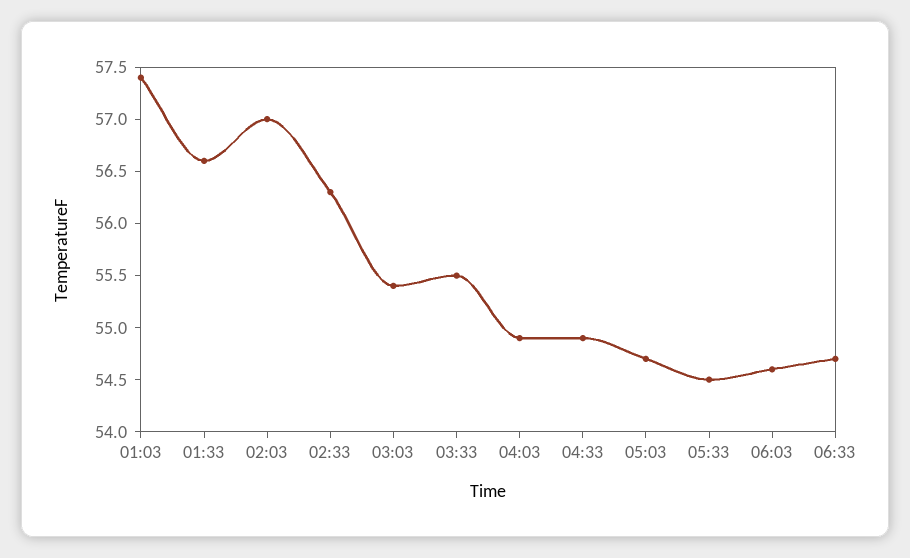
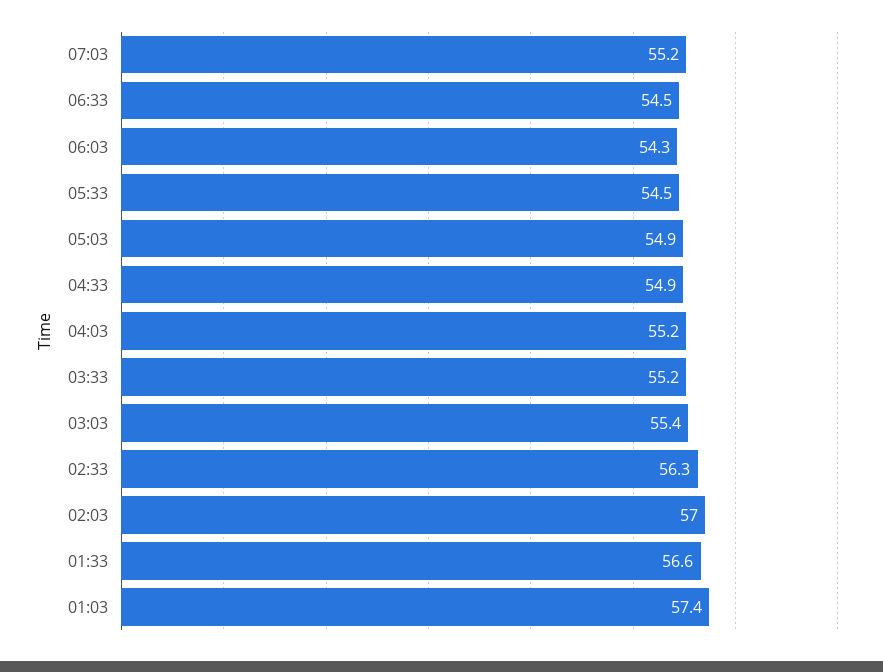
03:33: 55.5 -> 55.2
04:03: 54.9 -> 55.2
05:03: 54.7 -> 54.9
06:03: 54.6 -> 54.3
06:33: 54.7 -> 54.5
07:03: none -> 55.2

